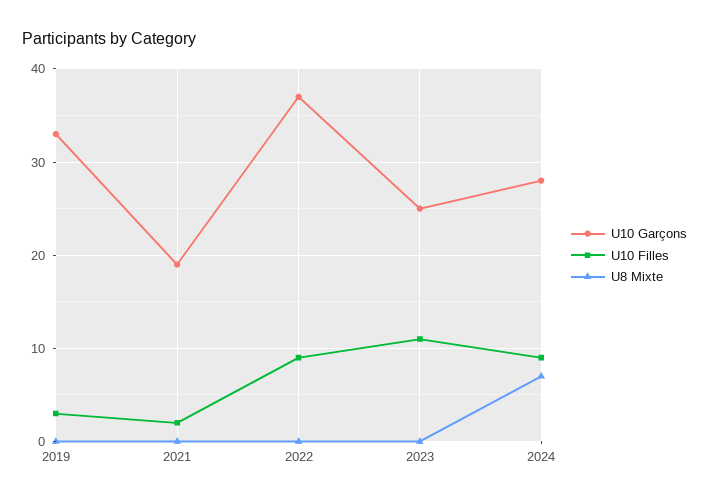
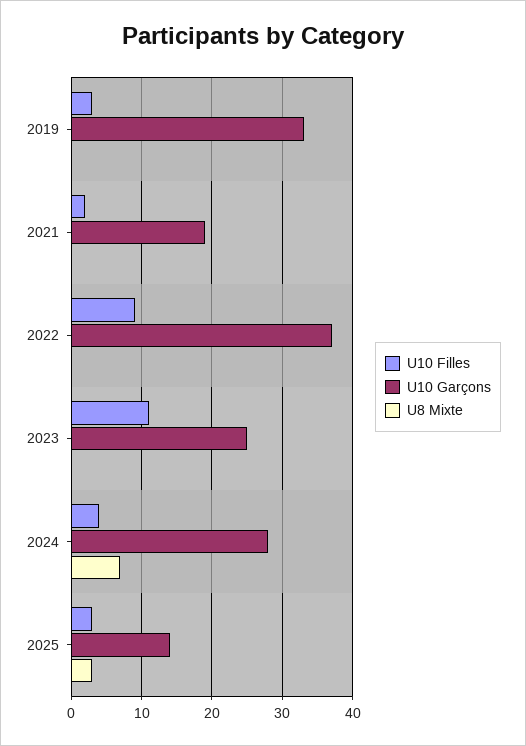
U10 Filles, 2024: 9 -> 4
U10 Filles, 2025: none -> 3
U10 Garçons, 2025: none -> 14
U8 Mixte, 2025: none -> 3

